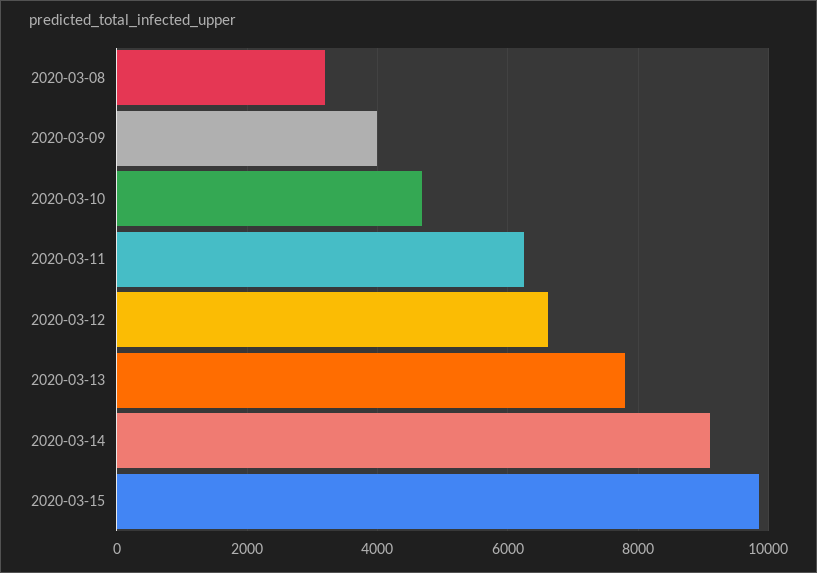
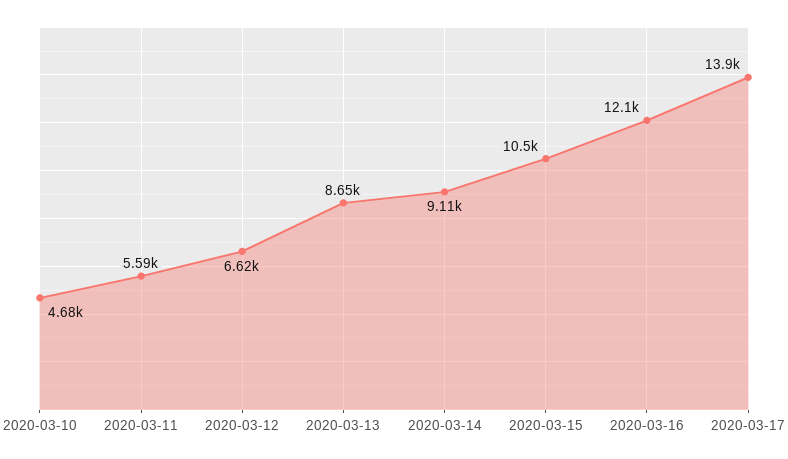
2020-03-08: 3200 -> none
2020-03-09: 4000 -> none
2020-03-11: 6200 -> 5590
2020-03-13: 7800 -> 8650
2020-03-15: 9800 -> 10500
2020-03-16: none -> 12100
2020-03-17: none -> 13900

